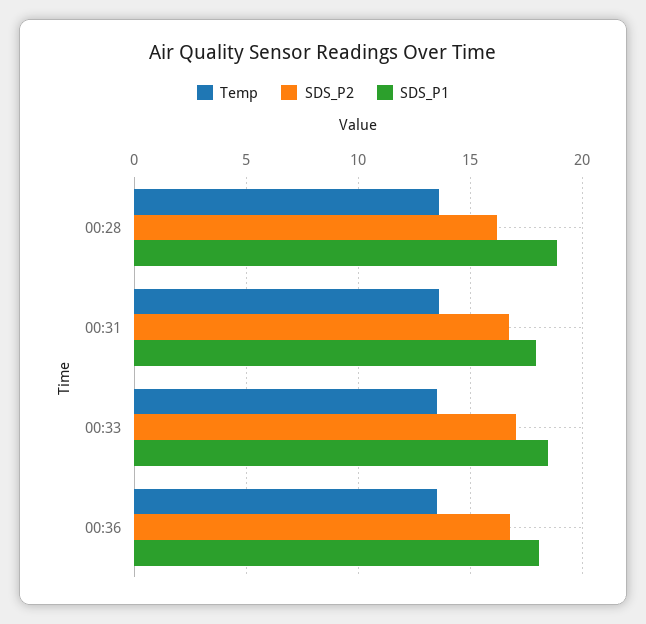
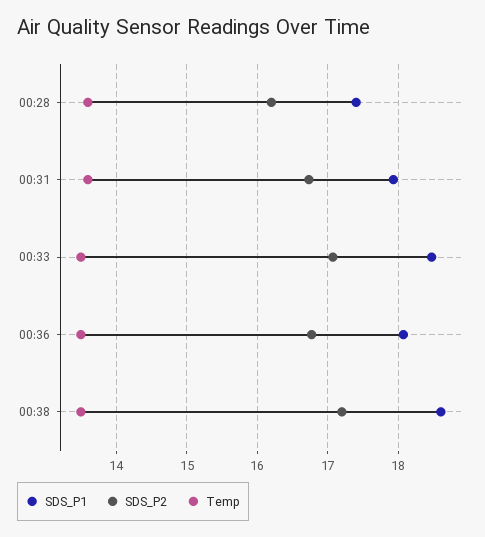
SDS_P1, 00:28: 19 -> 17.4
SDS_P1, 00:38: none -> 18.6
SDS_P2, 00:38: none -> 17.2
Temp, 00:38: none -> 13.5

